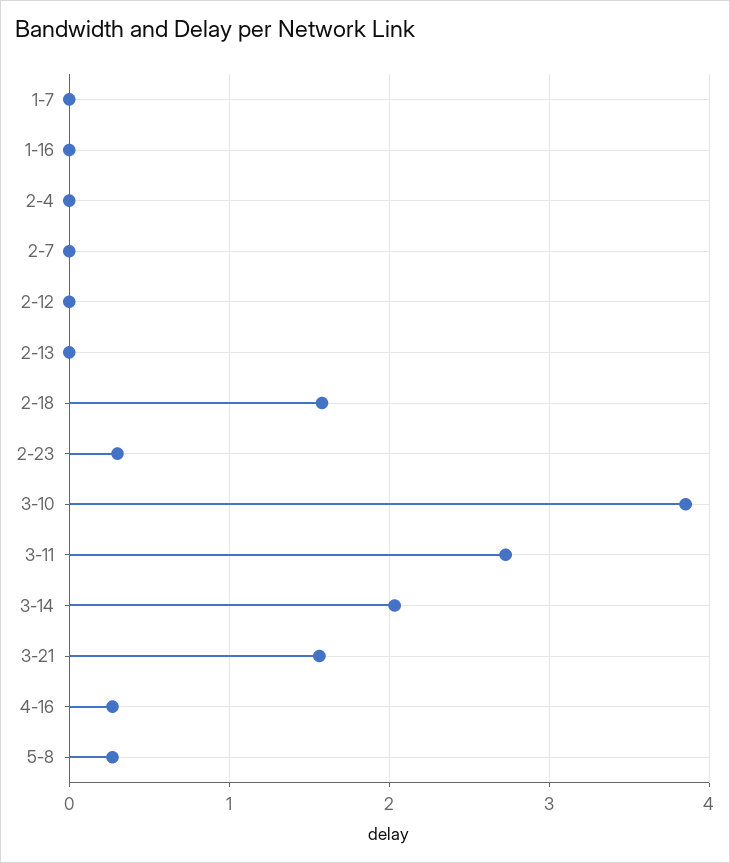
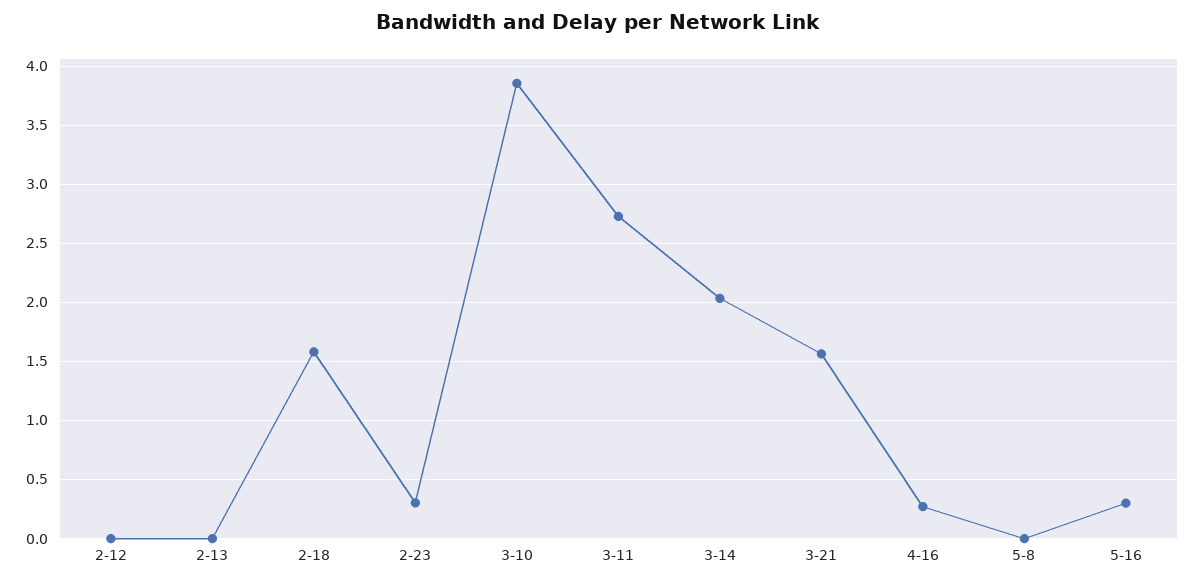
1-7: 0 -> none
1-16: 0 -> none
2-4: 0 -> none
2-7: 0 -> none
5-8: 0.3 -> 0
5-16: none -> 0.3

